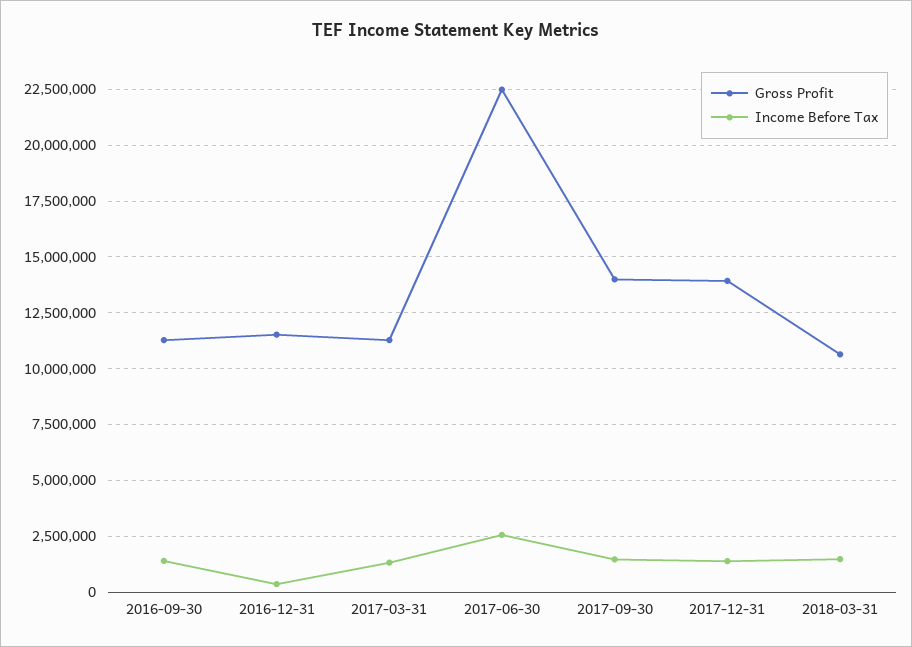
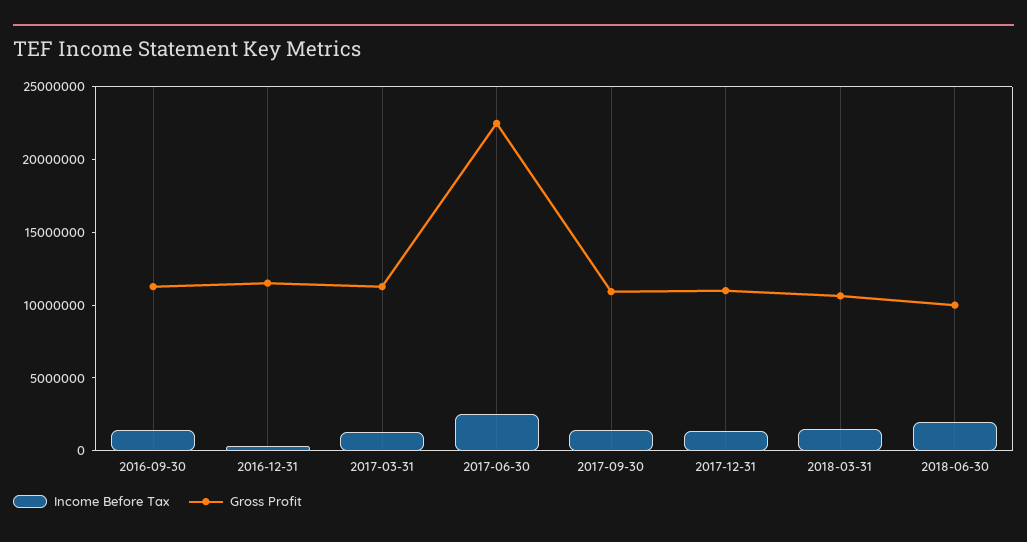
Gross Profit, 2017-09-30: 14000000 -> 11000000
Gross Profit, 2017-12-31: 14000000 -> 11000000
Income Before Tax, 2018-06-30: none -> 2000000
Gross Profit, 2018-06-30: none -> 10000000

